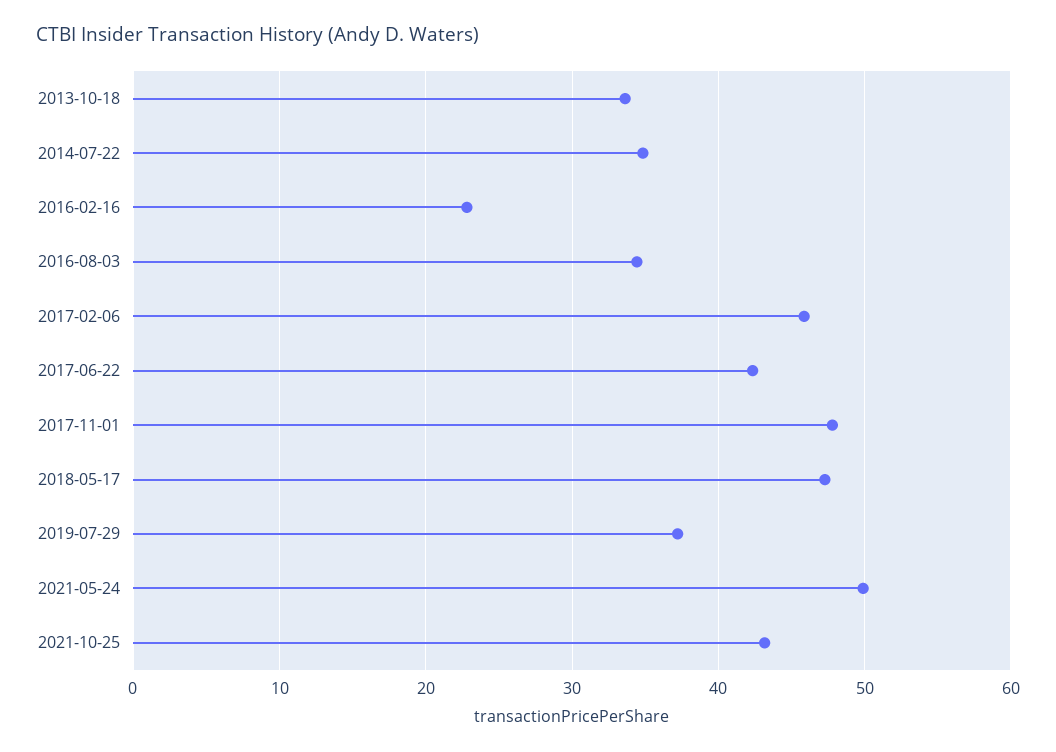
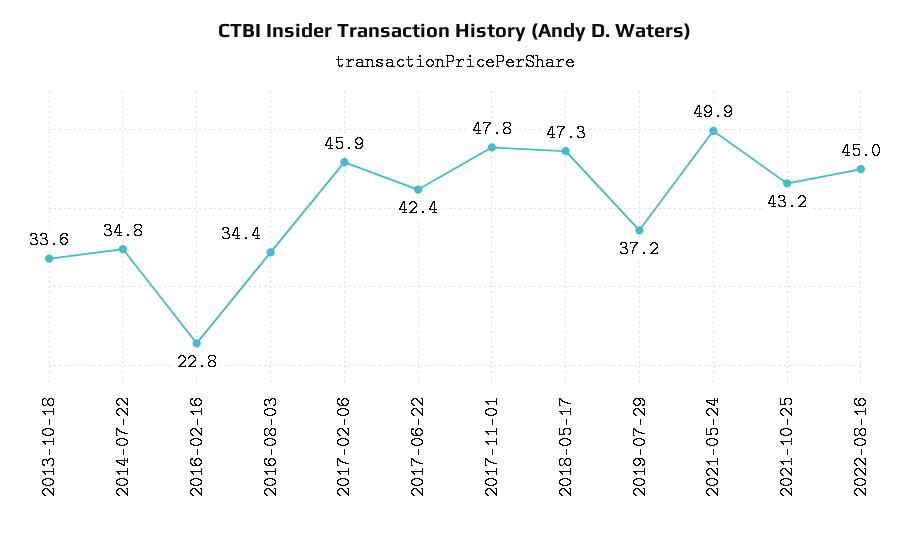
2022-08-16: none -> 45

